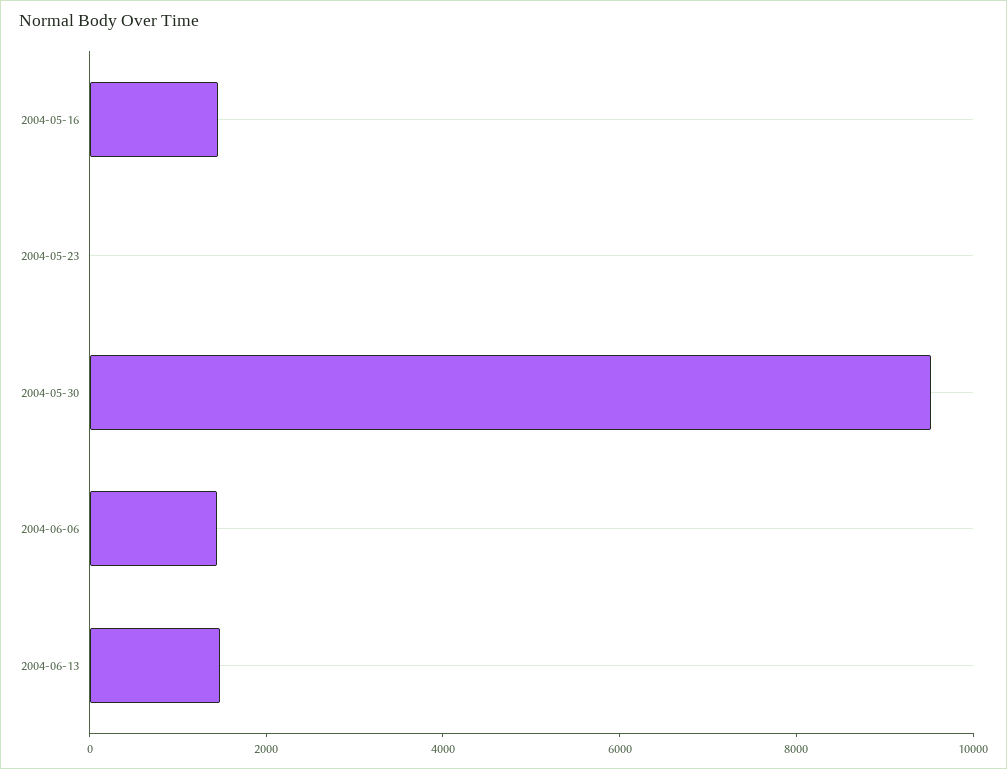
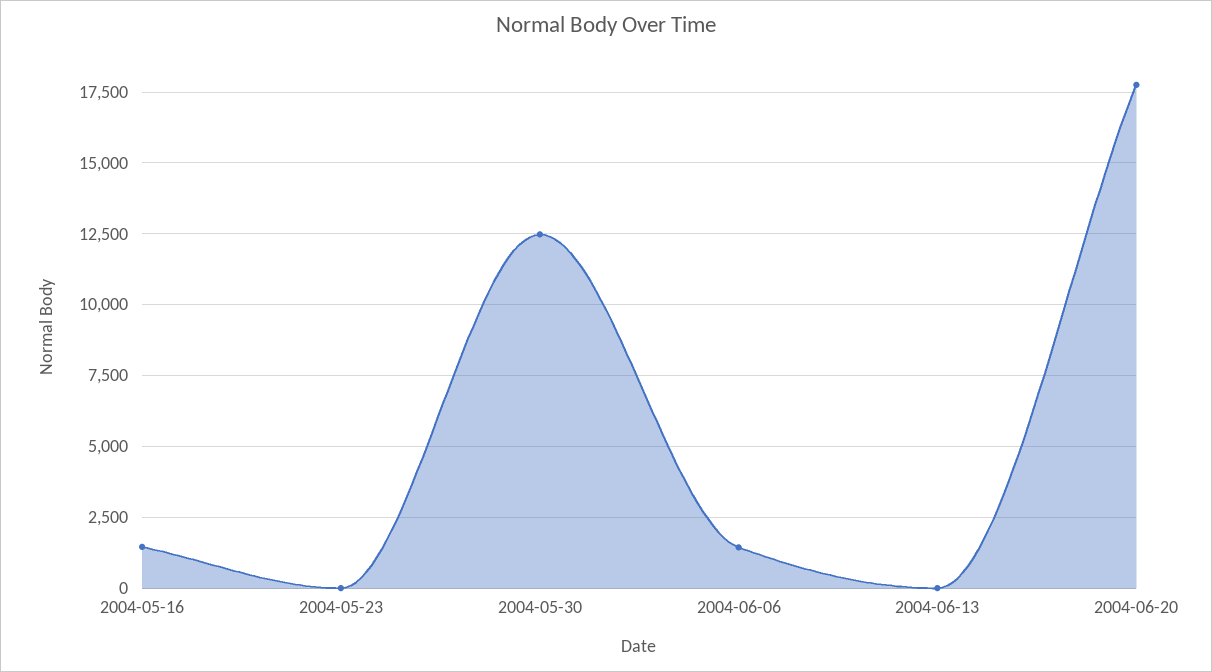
2004-05-30: 9500 -> 12500
2004-06-13: 1500 -> 0
2004-06-20: none -> 17750

